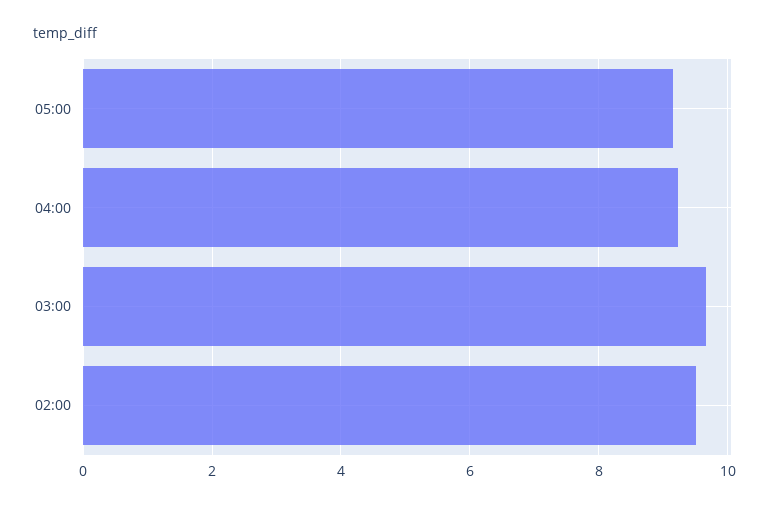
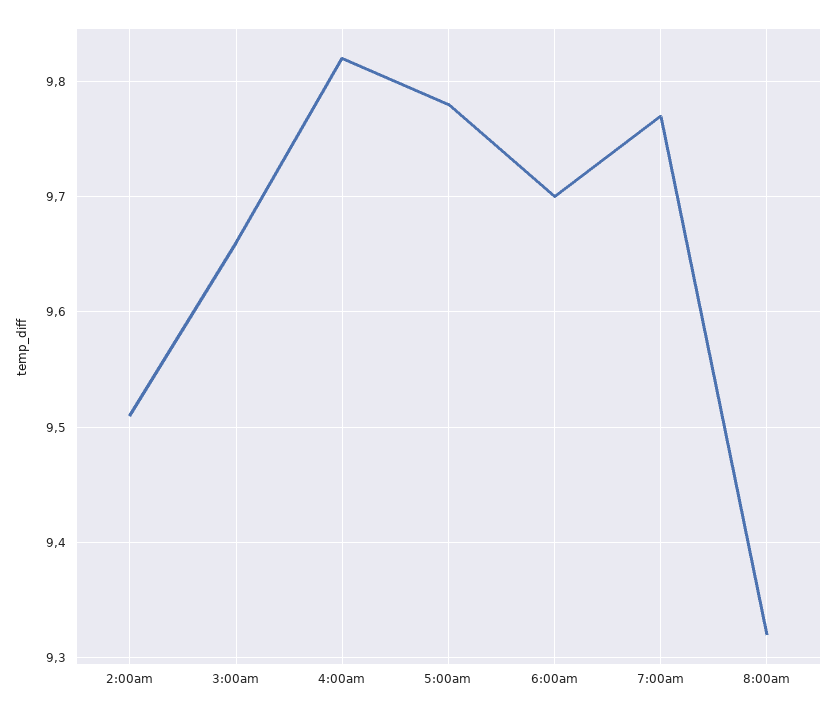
05:00: 9.2 -> 9.78
04:00: 9.2 -> 9.82
6:00am: none -> 9.7
7:00am: none -> 9.77
8:00am: none -> 9.32

